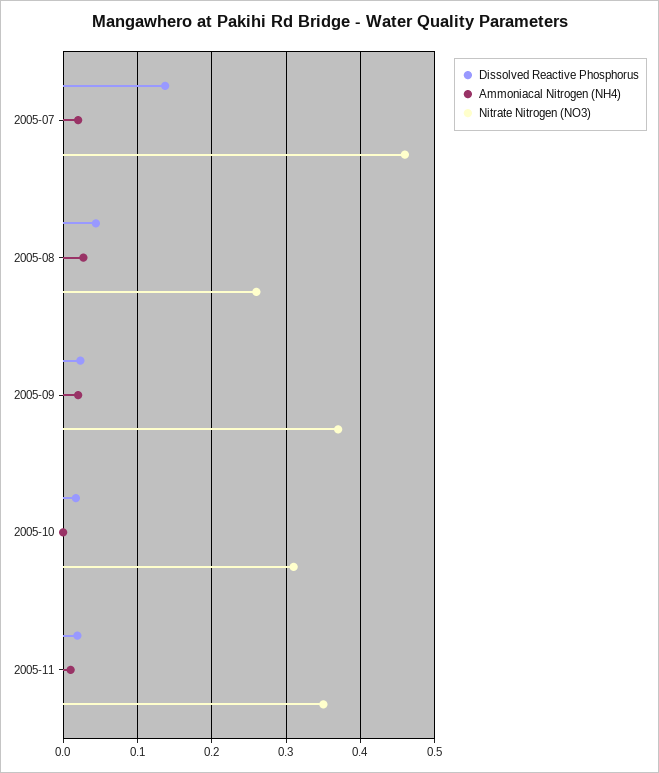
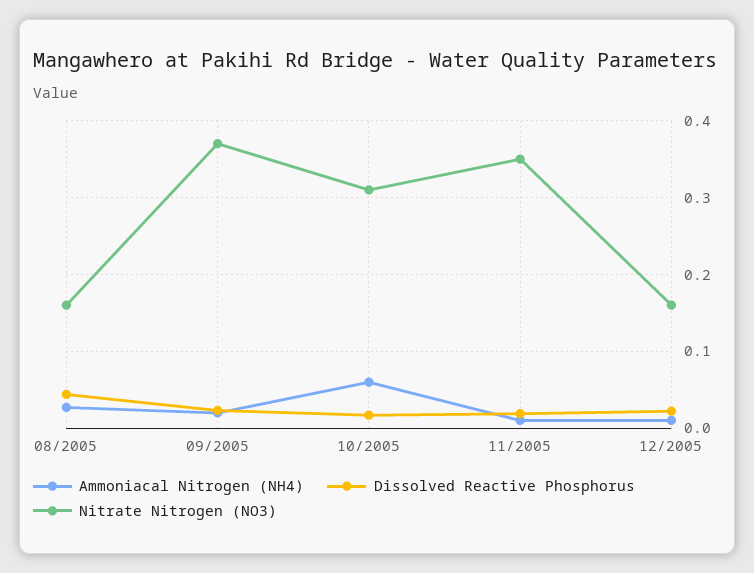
Dissolved Reactive Phosphorus, 2005-07: 0.14 -> none
Ammoniacal Nitrogen (NH4), 2005-07: 0.02 -> none
Nitrate Nitrogen (NO3), 2005-07: 0.46 -> none
Nitrate Nitrogen (NO3), 2005-08: 0.26 -> 0.16
Ammoniacal Nitrogen (NH4), 2005-10: 0 -> 0.06
Ammoniacal Nitrogen (NH4), 12/2005: none -> 0.01
Dissolved Reactive Phosphorus, 12/2005: none -> 0.02
Nitrate Nitrogen (NO3), 12/2005: none -> 0.16

